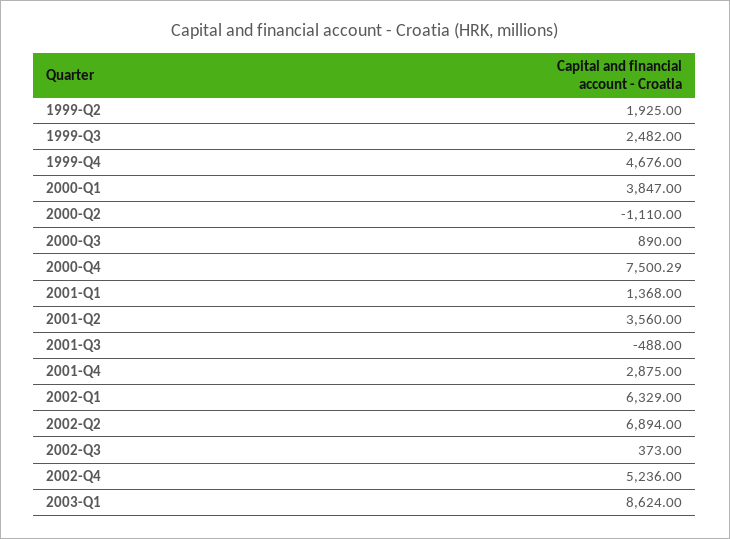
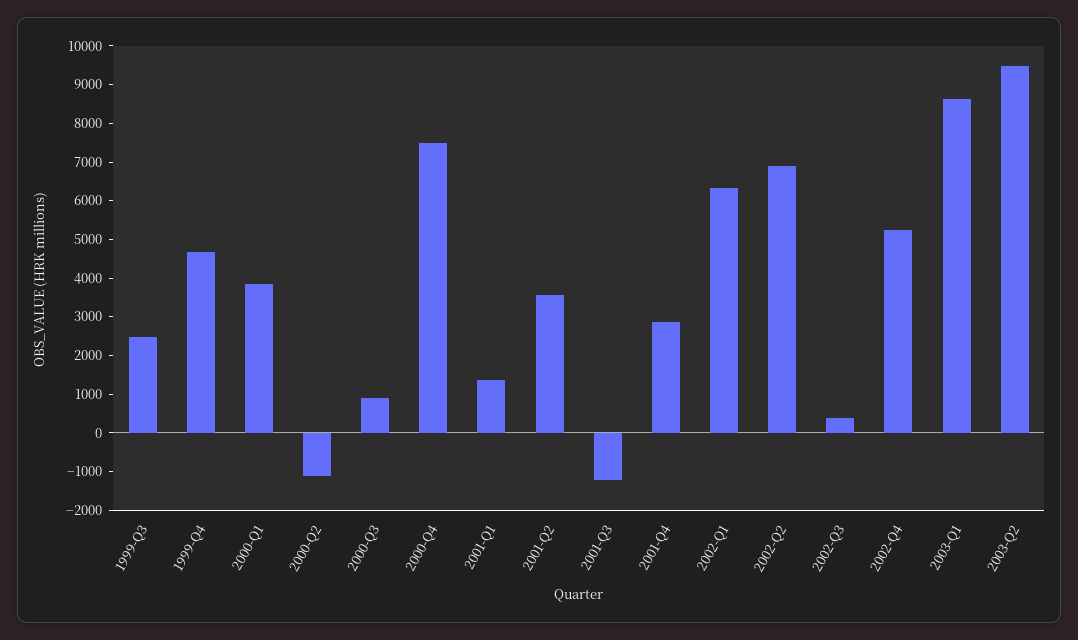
1999-Q2: 1925 -> none
2001-Q3: -488 -> -1250
2003-Q2: none -> 9500

